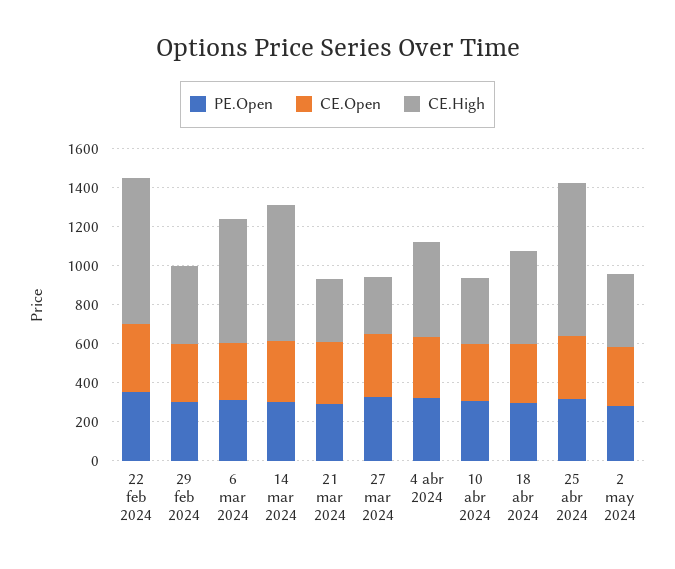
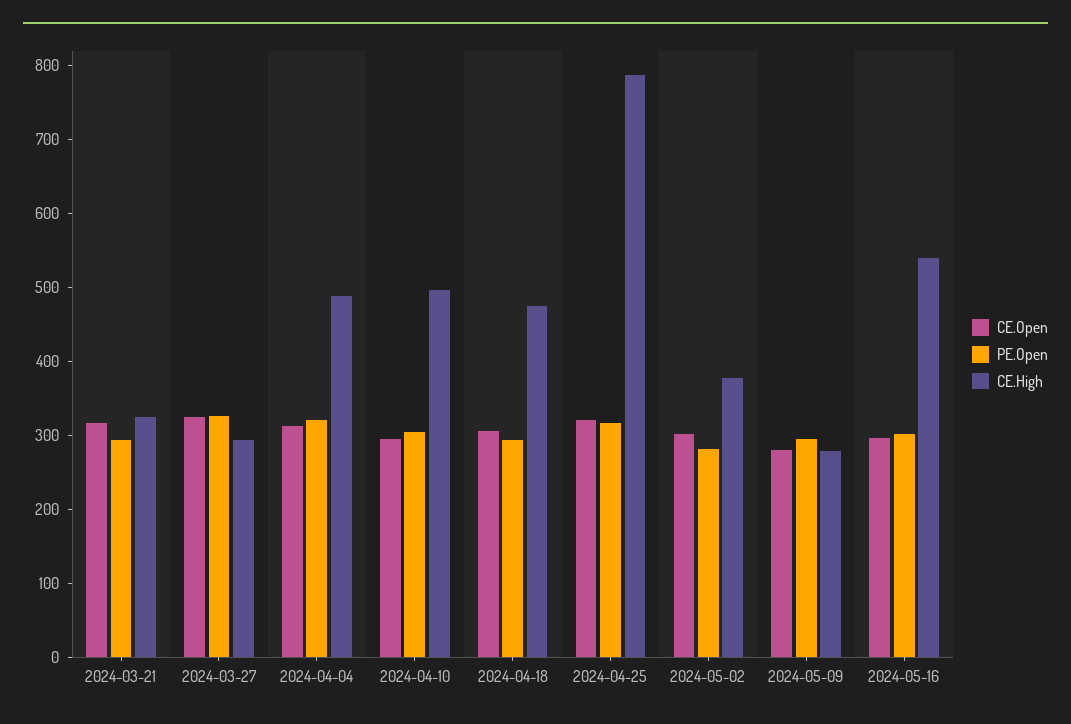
PE.Open, 22 feb 2024: 350 -> none
CE.Open, 22 feb 2024: 350 -> none
CE.High, 22 feb 2024: 750 -> none
PE.Open, 29 feb 2024: 300 -> none
CE.Open, 29 feb 2024: 300 -> none
CE.High, 29 feb 2024: 400 -> none
PE.Open, 6 mar 2024: 300 -> none
CE.Open, 6 mar 2024: 300 -> none
CE.High, 6 mar 2024: 650 -> none
PE.Open, 14 mar 2024: 300 -> none
CE.Open, 14 mar 2024: 300 -> none
CE.High, 14 mar 2024: 700 -> none
CE.High, 10 abr 2024: 350 -> 500
CE.Open, 2024-05-09: none -> 280
PE.Open, 2024-05-09: none -> 300
CE.High, 2024-05-09: none -> 280
CE.Open, 2024-05-16: none -> 300
PE.Open, 2024-05-16: none -> 300
CE.High, 2024-05-16: none -> 540

